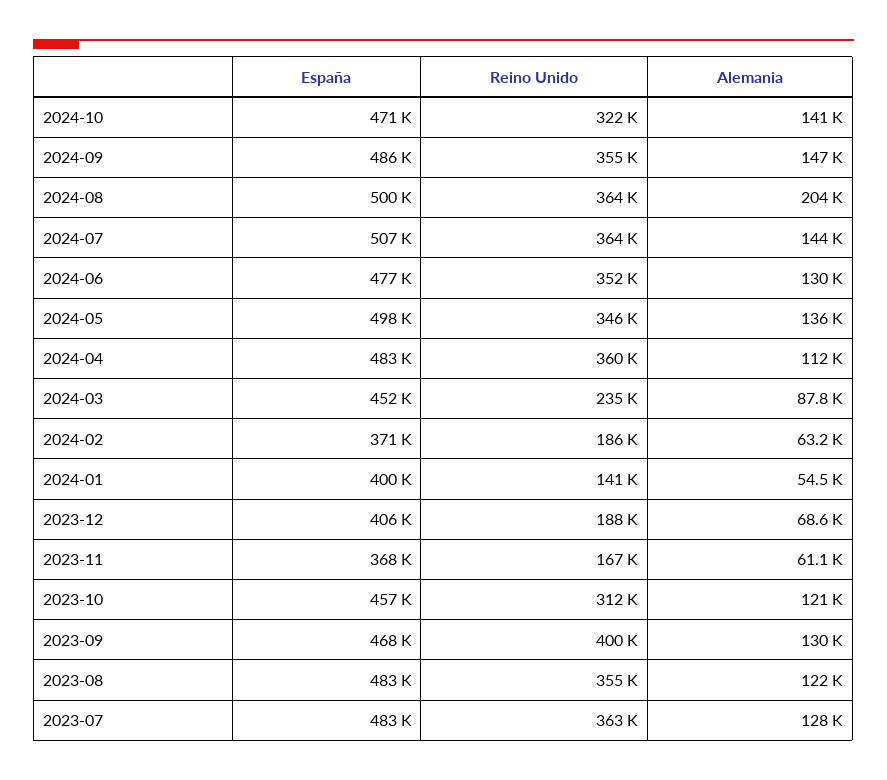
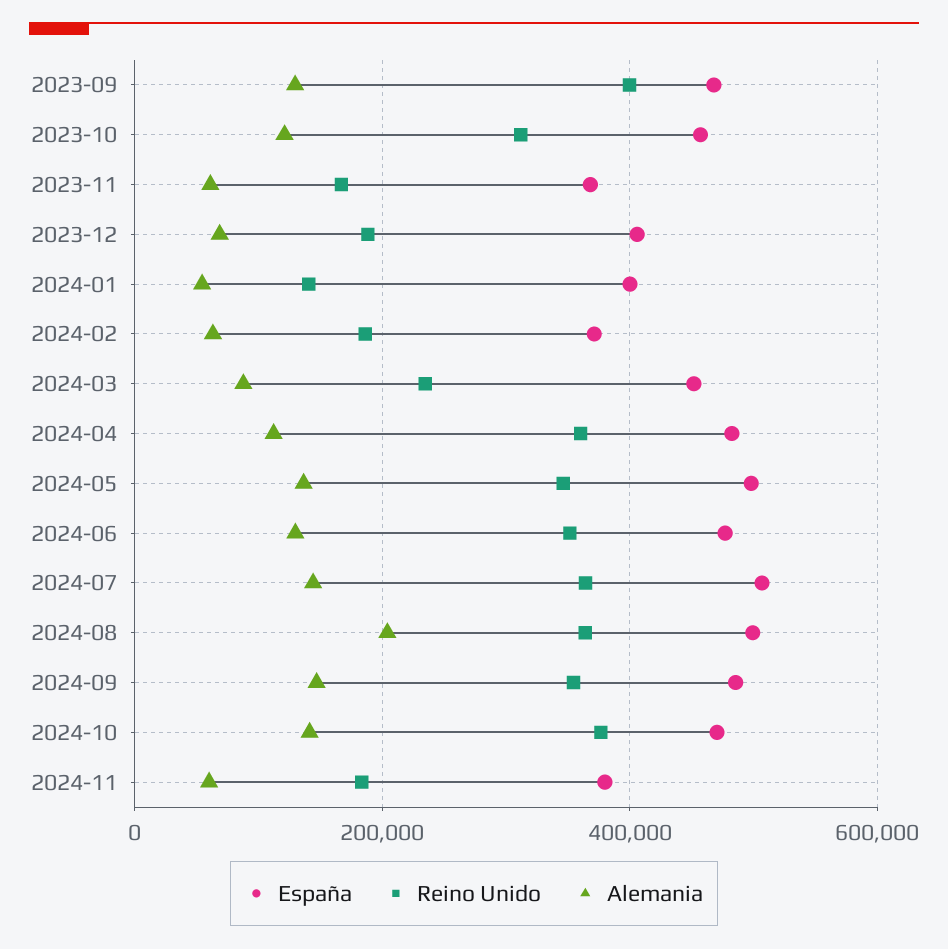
Reino Unido, 2024-10: 322000 -> 380000
España, 2023-08: 483000 -> none
Reino Unido, 2023-08: 355000 -> none
Alemania, 2023-08: 122000 -> none
España, 2023-07: 483000 -> none
Reino Unido, 2023-07: 363000 -> none
Alemania, 2023-07: 128000 -> none
España, 2024-11: none -> 380000
Reino Unido, 2024-11: none -> 180000
Alemania, 2024-11: none -> 60000

